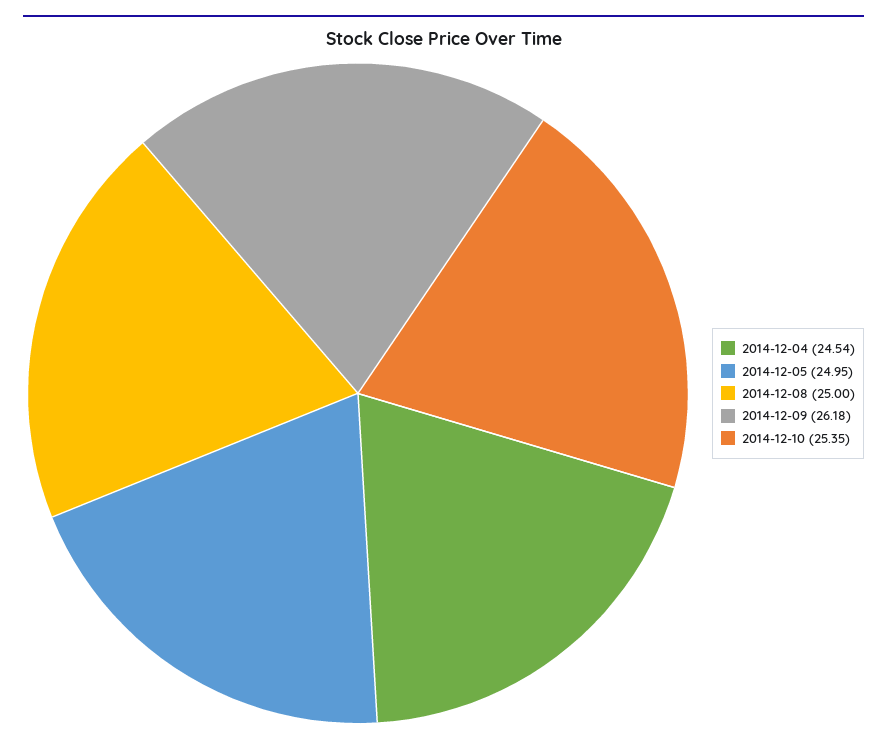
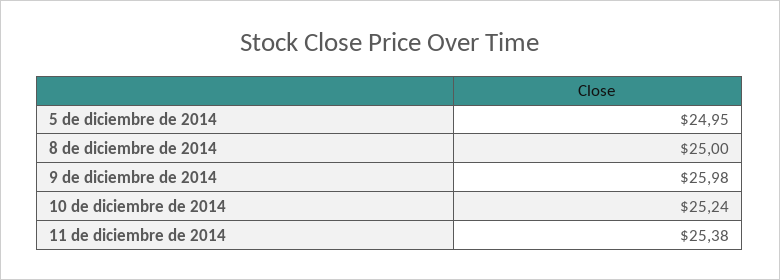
2014-12-04: 24.54 -> none
2014-12-09: 26.18 -> 25.98
2014-12-10: 25.35 -> 25.24
11 de diciembre de 2014: none -> 25.38

